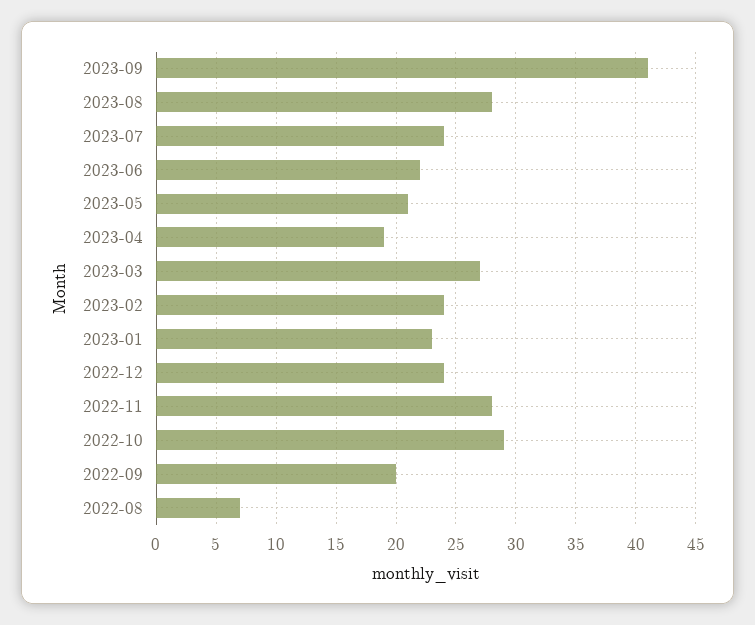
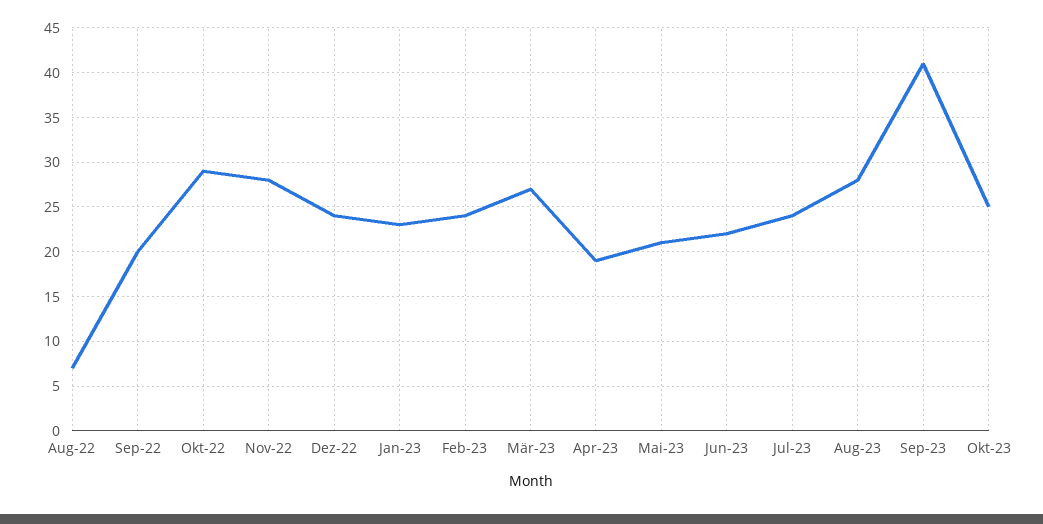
Okt-23: none -> 25

